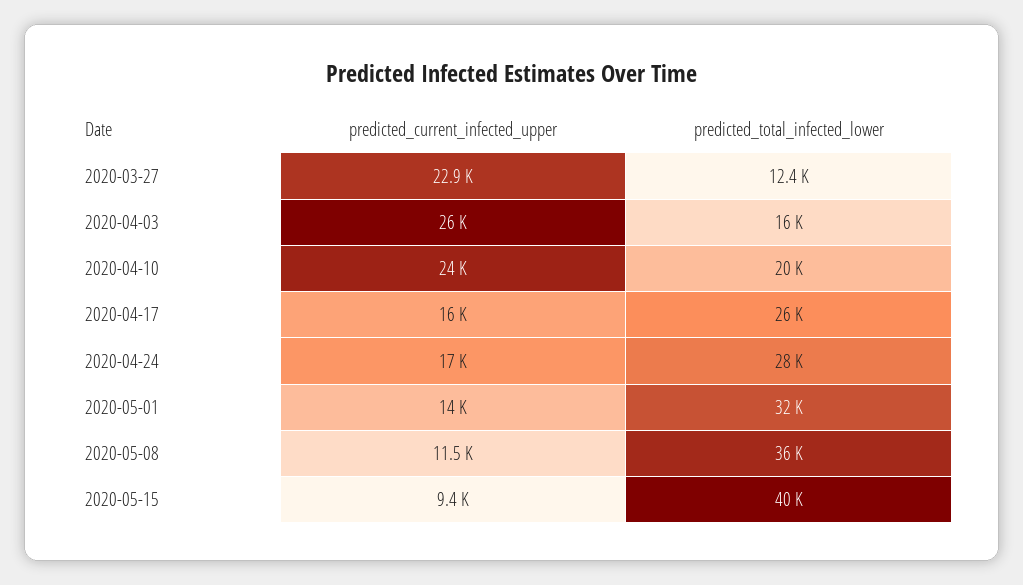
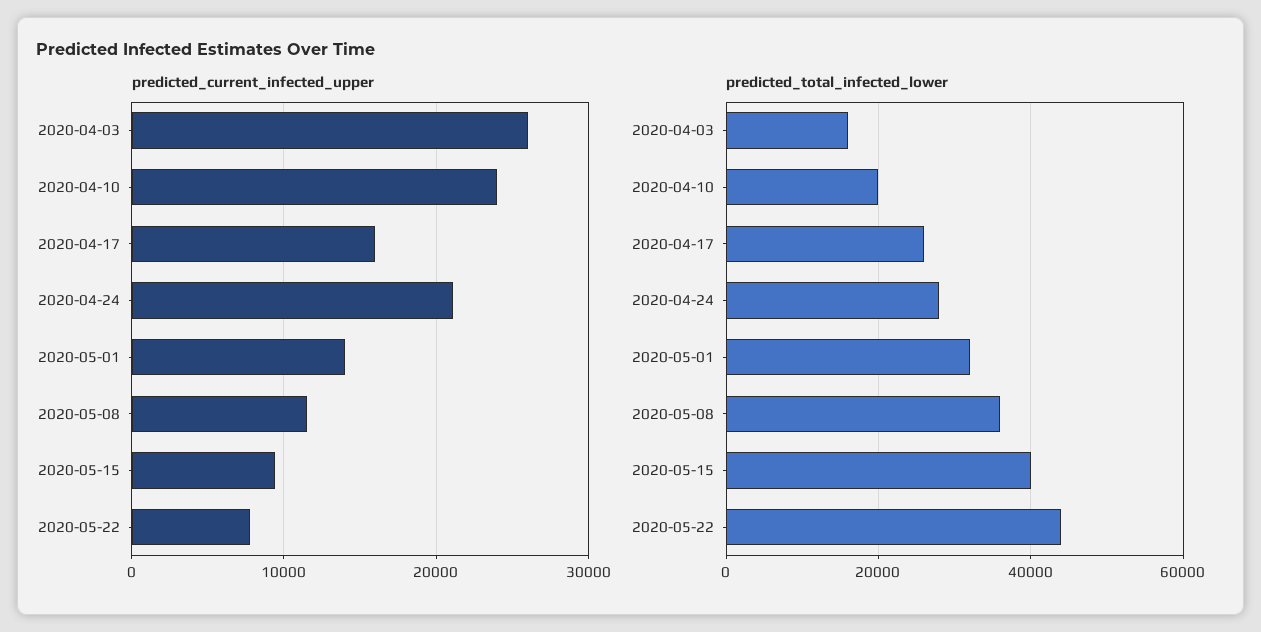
predicted_current_infected_upper, 2020-03-27: 22900 -> none
predicted_total_infected_lower, 2020-03-27: 12400 -> none
predicted_current_infected_upper, 2020-04-24: 17000 -> 21000
predicted_current_infected_upper, 2020-05-22: none -> 8000
predicted_total_infected_lower, 2020-05-22: none -> 44000

